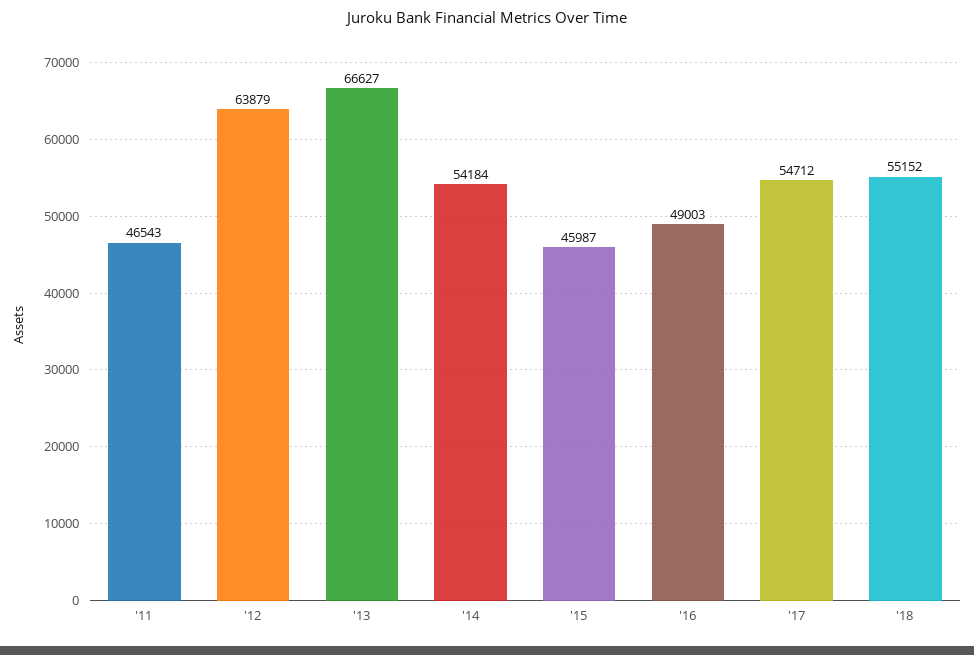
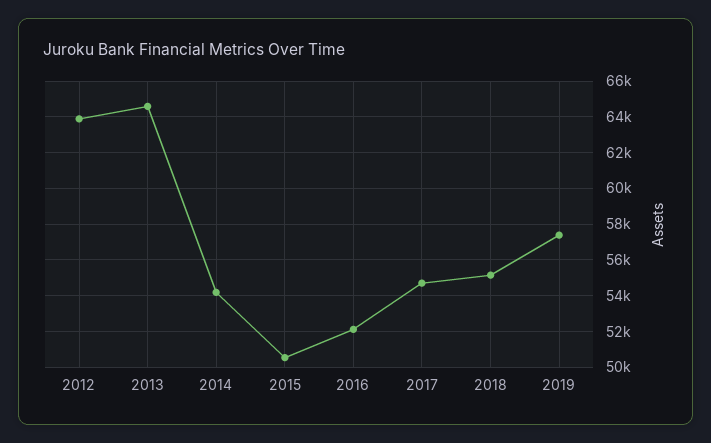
'11: 46543 -> none
'13: 66627 -> 64500
'15: 45987 -> 50500
'16: 49003 -> 52000
2019: none -> 57500

